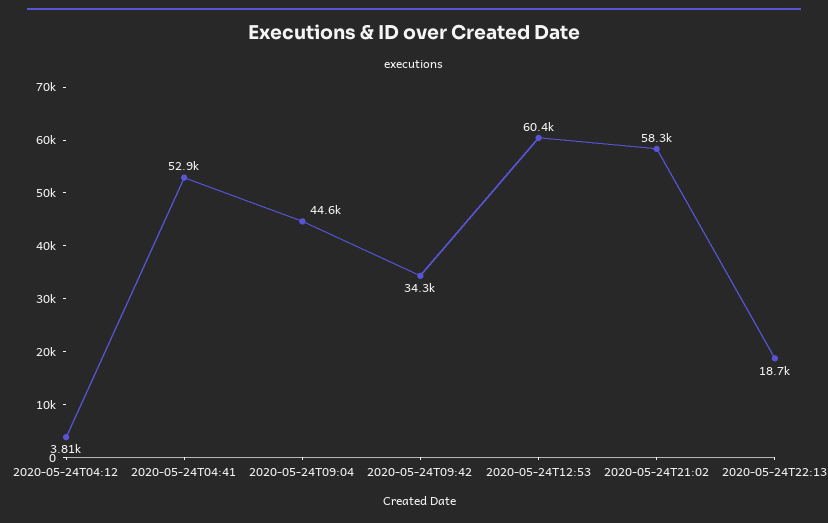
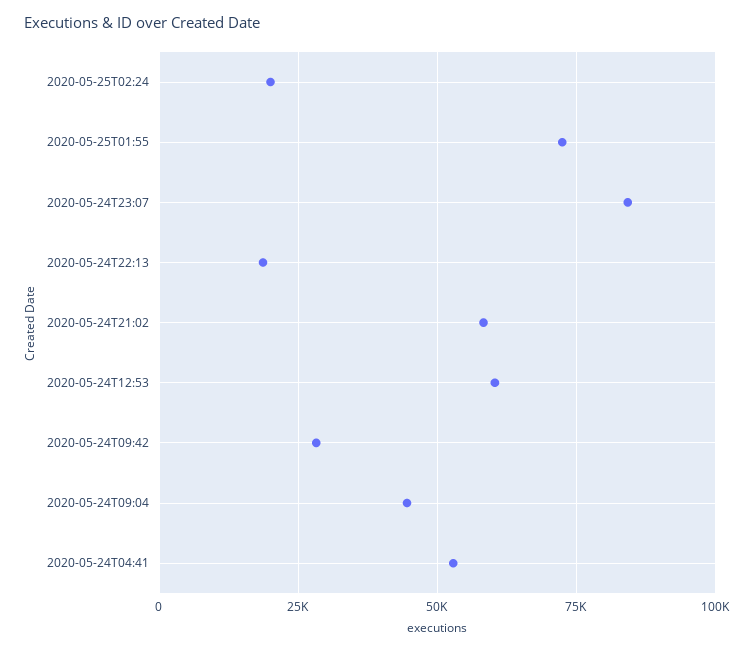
2020-05-24T04:12: 3810 -> none
2020-05-24T09:42: 34300 -> 27500
2020-05-25T02:24: none -> 20000
2020-05-25T01:55: none -> 72500
2020-05-24T23:07: none -> 85000

